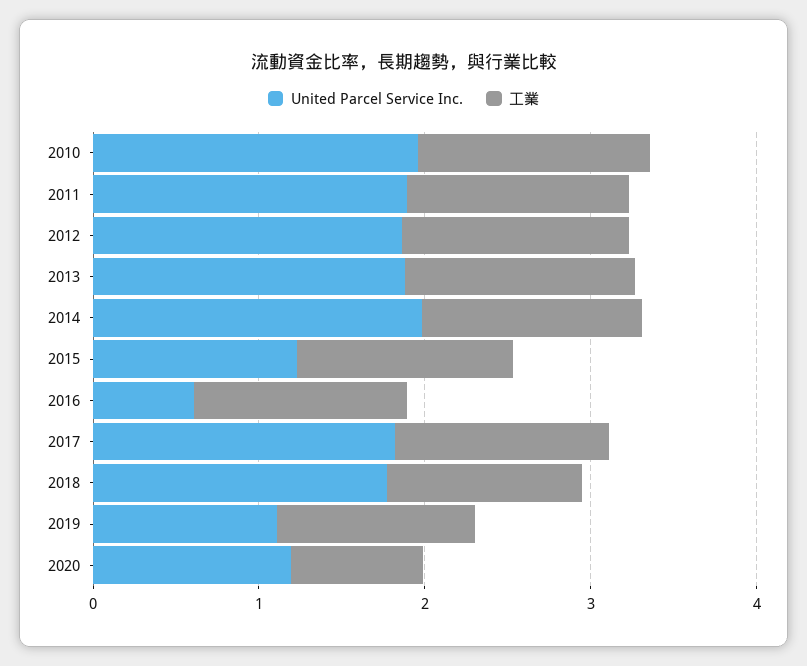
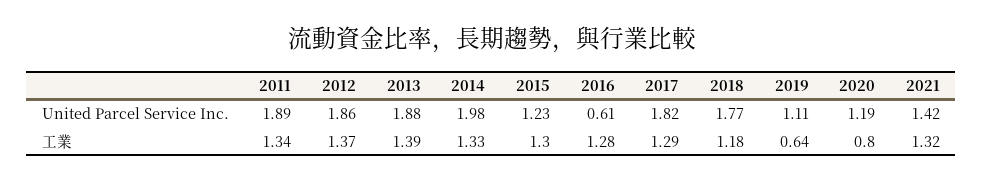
United Parcel Service Inc., 2010: 2 -> none
工業, 2010: 1.4 -> none
工業, 2019: 1.2 -> 0.64
United Parcel Service Inc., 2021: none -> 1.42
工業, 2021: none -> 1.32

